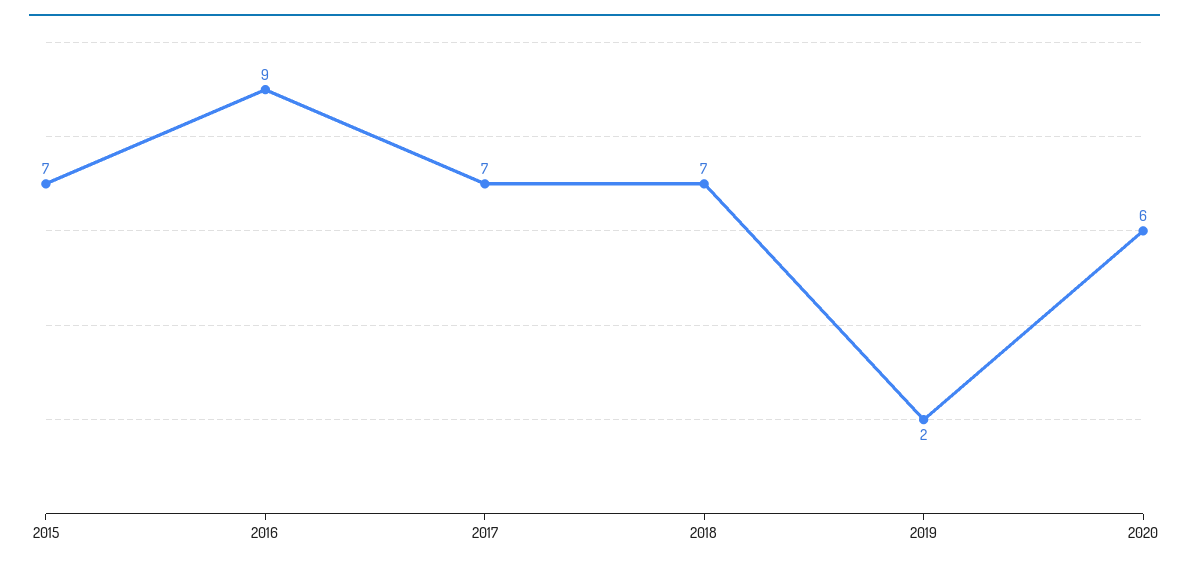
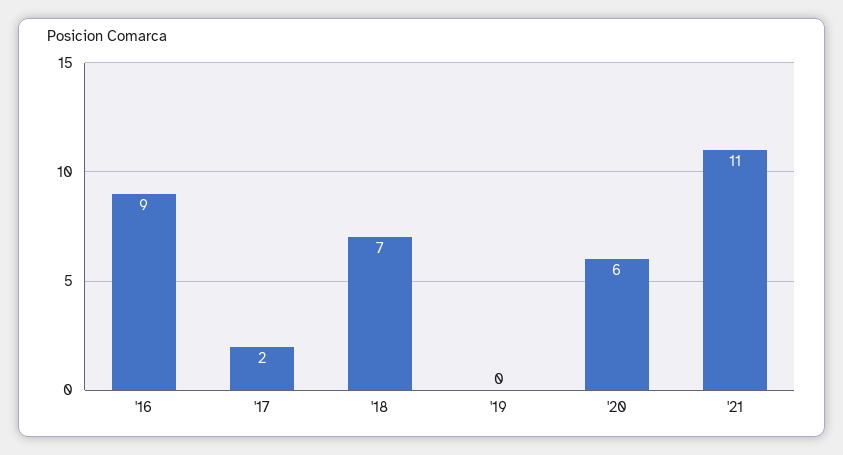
2015: 7 -> none
2017: 7 -> 2
2019: 2 -> 0
'21: none -> 11

